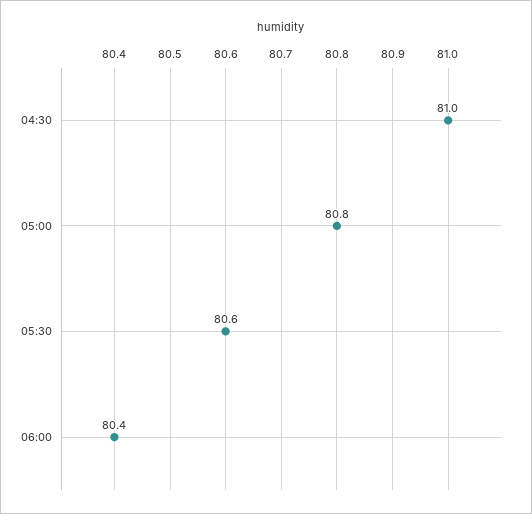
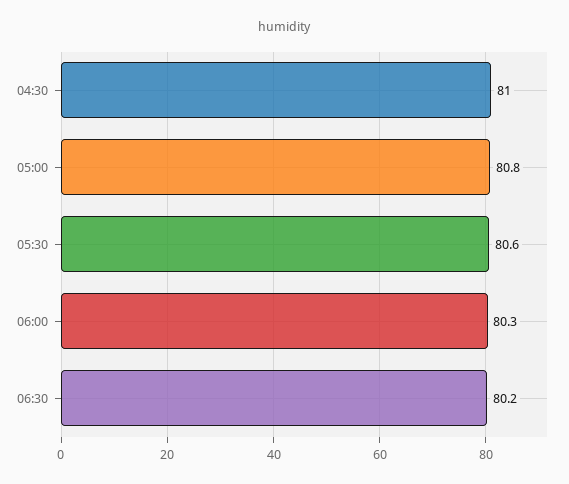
06:00: 80.4 -> 80.3
06:30: none -> 80.2

